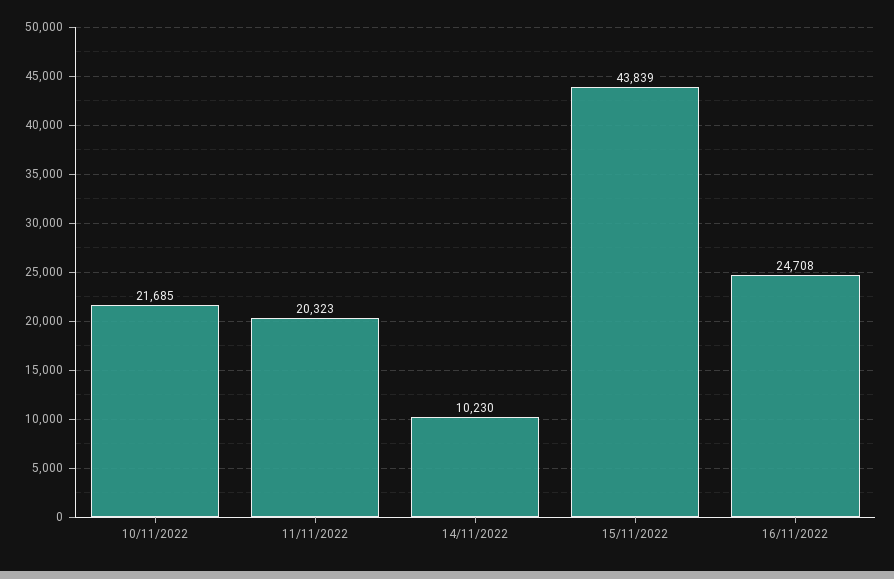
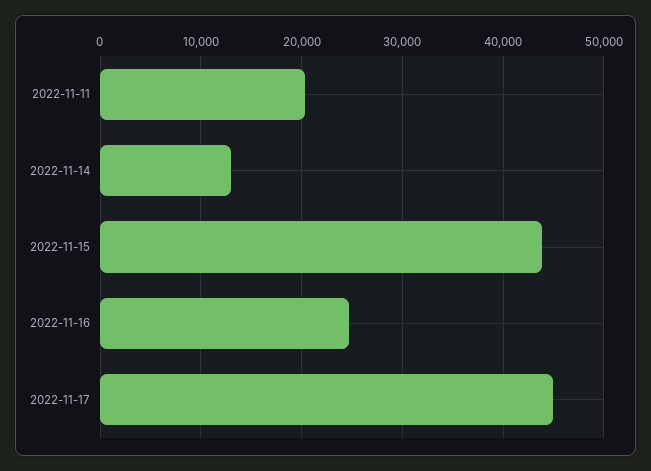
10/11/2022: 21685 -> none
14/11/2022: 10230 -> 13000
2022-11-17: none -> 45000

